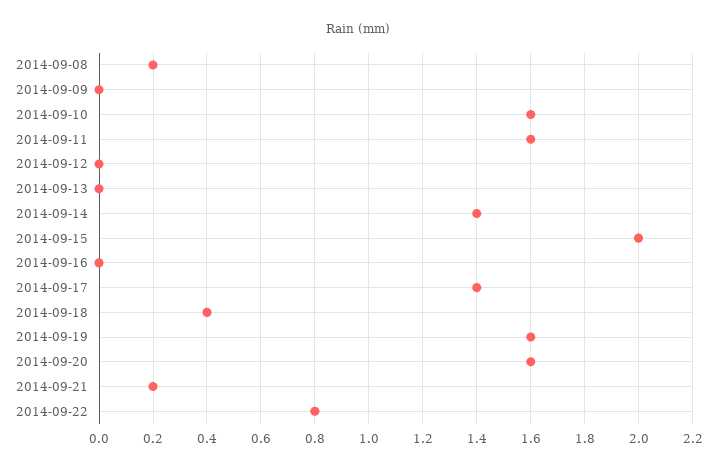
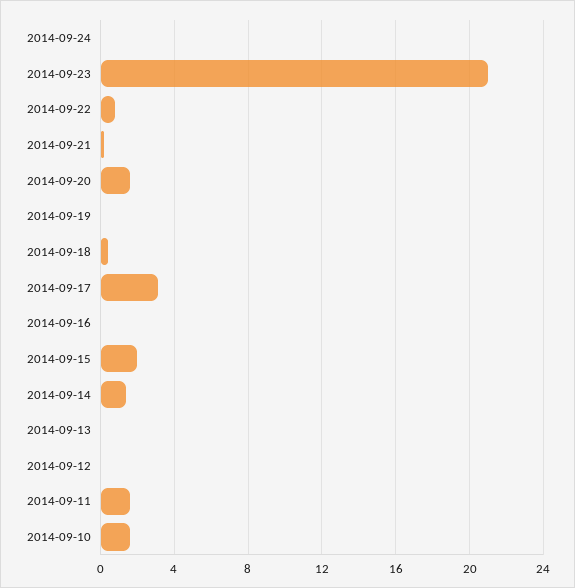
2014-09-08: 0.2 -> none
2014-09-09: 0 -> none
2014-09-17: 1.4 -> 3
2014-09-19: 1.6 -> 0
2014-09-24: none -> 0
2014-09-23: none -> 21

